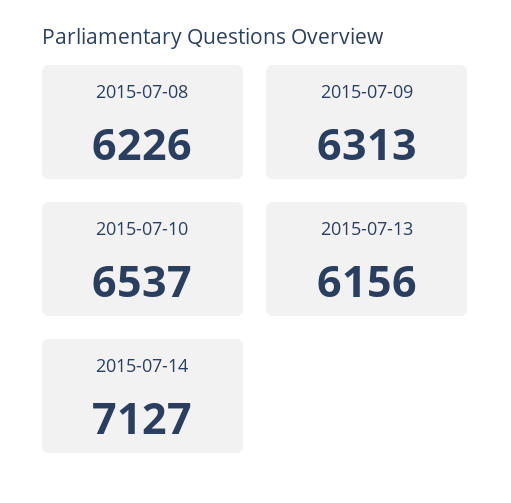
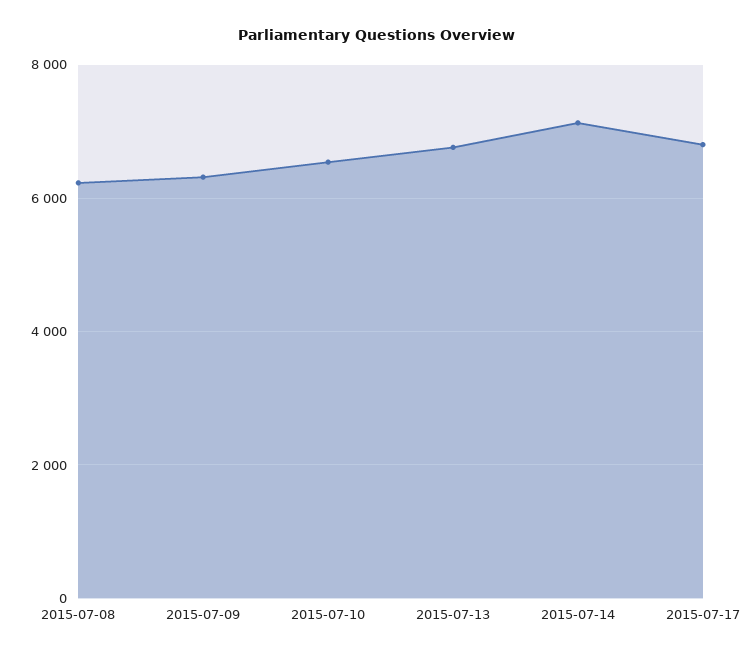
2015-07-13: 6156 -> 6800
2015-07-17: none -> 6800

